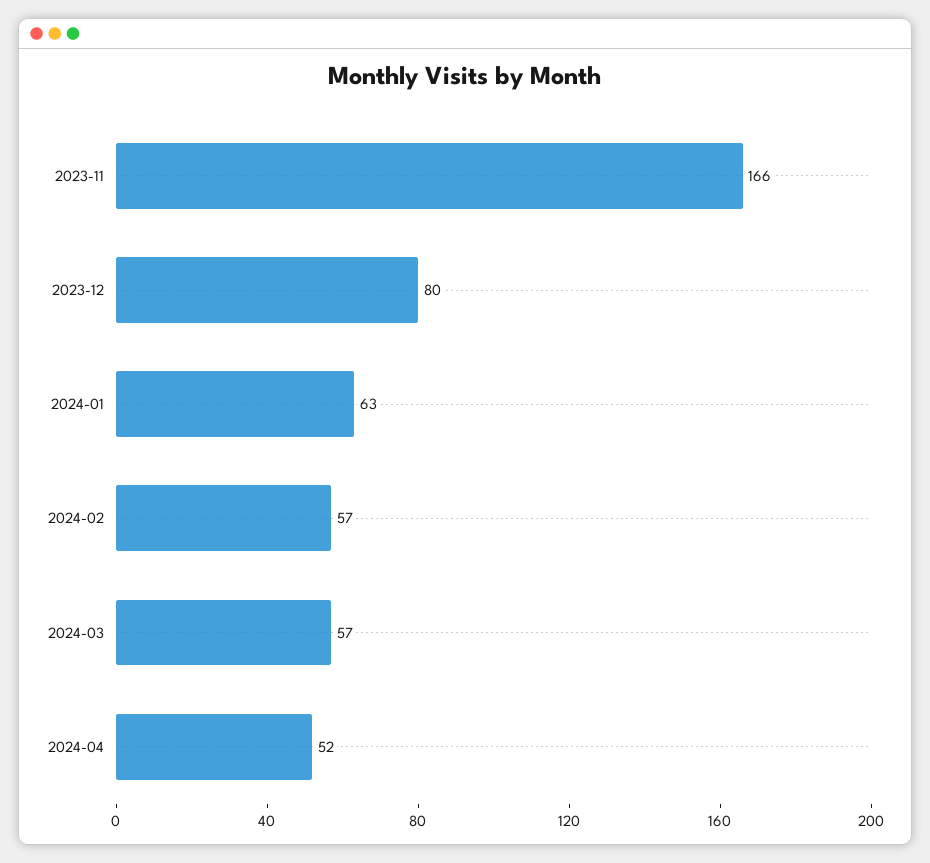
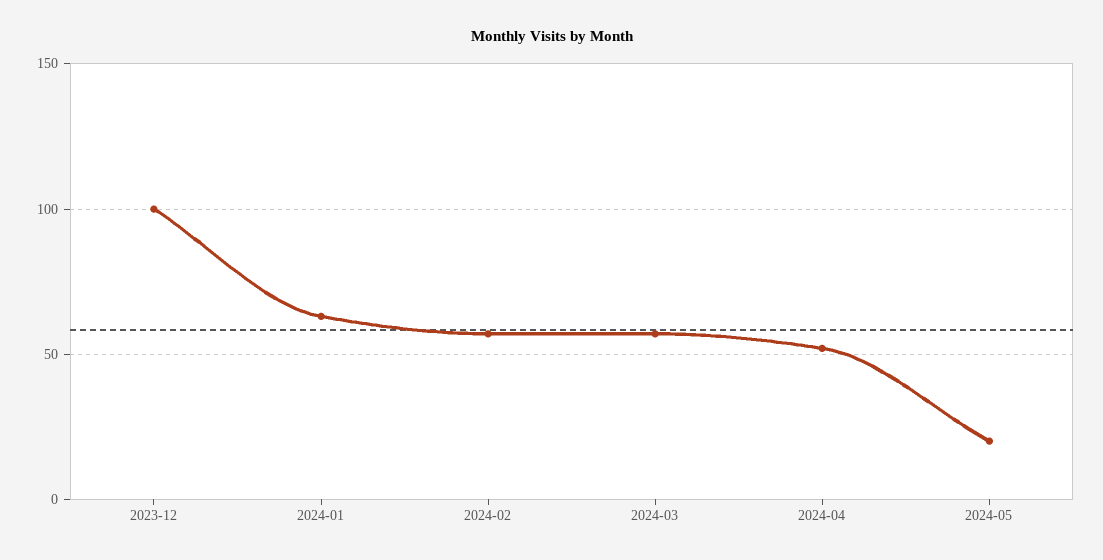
2023-11: 166 -> none
2023-12: 80 -> 100
2024-05: none -> 20

